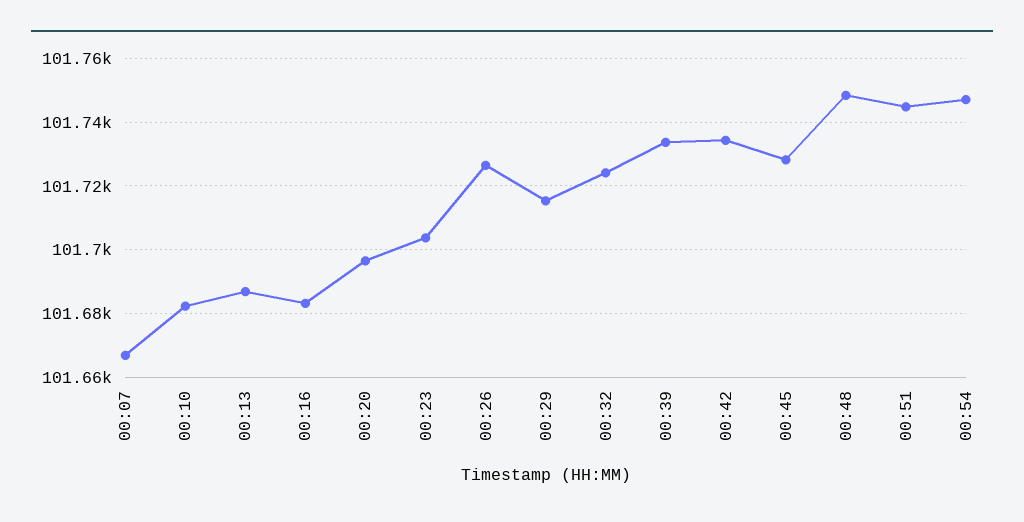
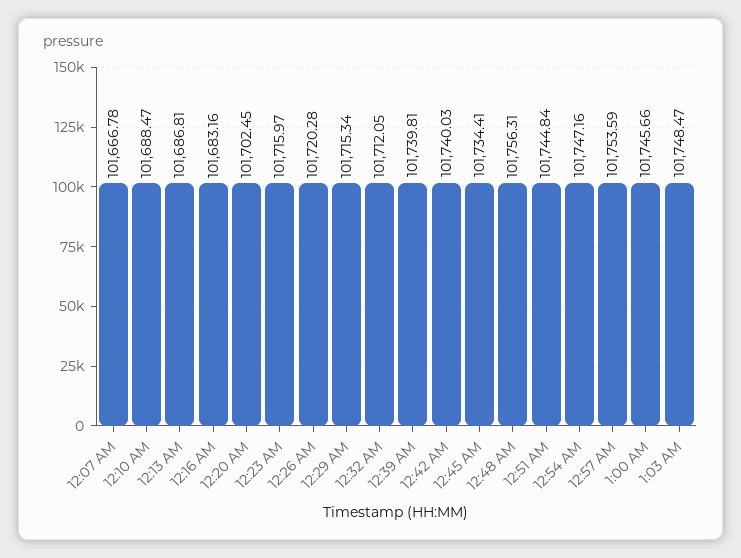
00:10: 101682 -> 101688.47
00:20: 101696 -> 101702.45
00:23: 101704 -> 101715.97
00:26: 101726 -> 101720.28
00:32: 101724 -> 101712.05
00:39: 101734 -> 101739.81
00:42: 101734 -> 101740.03
00:45: 101728 -> 101734.41
00:48: 101748 -> 101756.31
12:57 AM: none -> 101753.59
1:00 AM: none -> 101745.66
1:03 AM: none -> 101748.47

